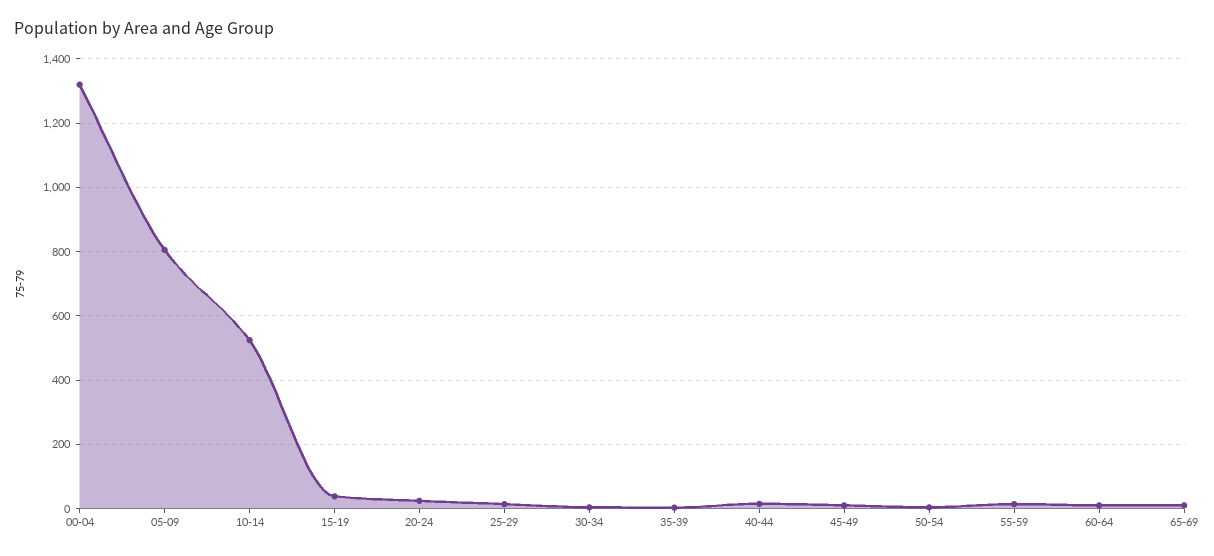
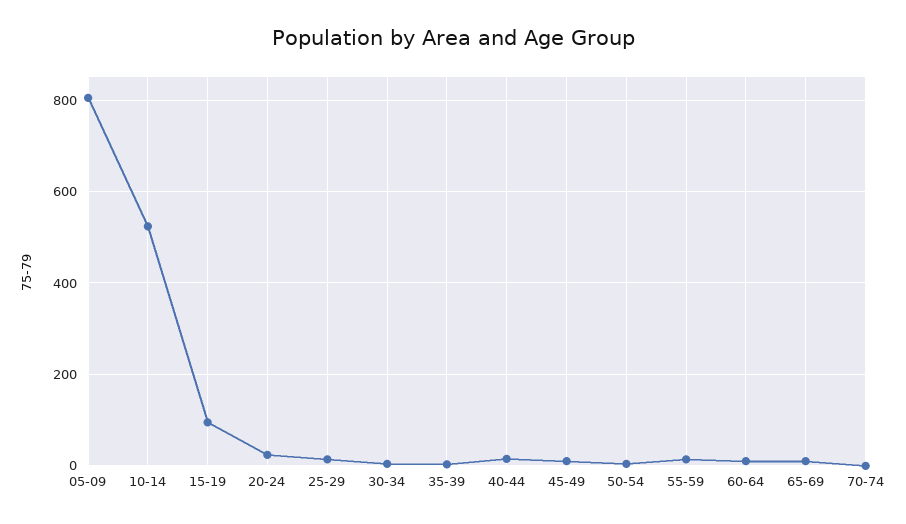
00-04: 1320 -> none
15-19: 40 -> 100
70-74: none -> 0

